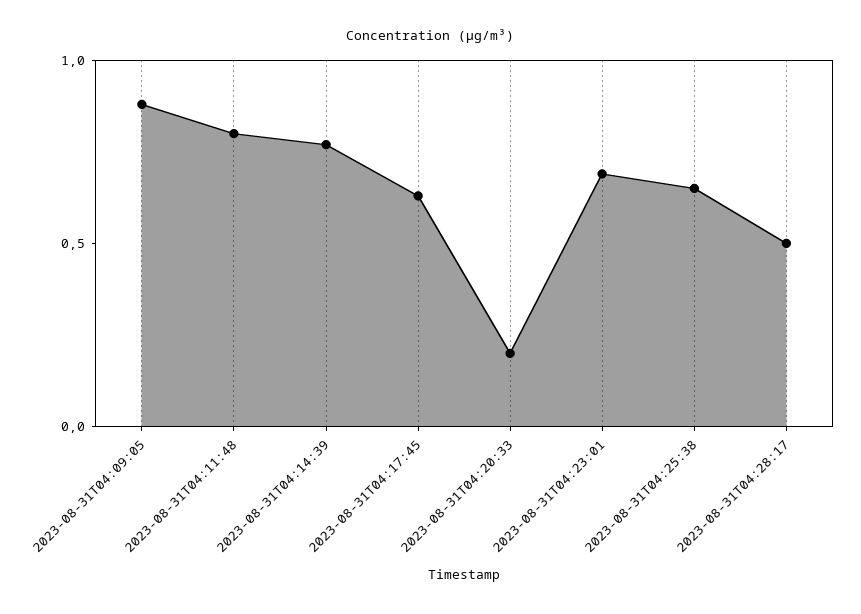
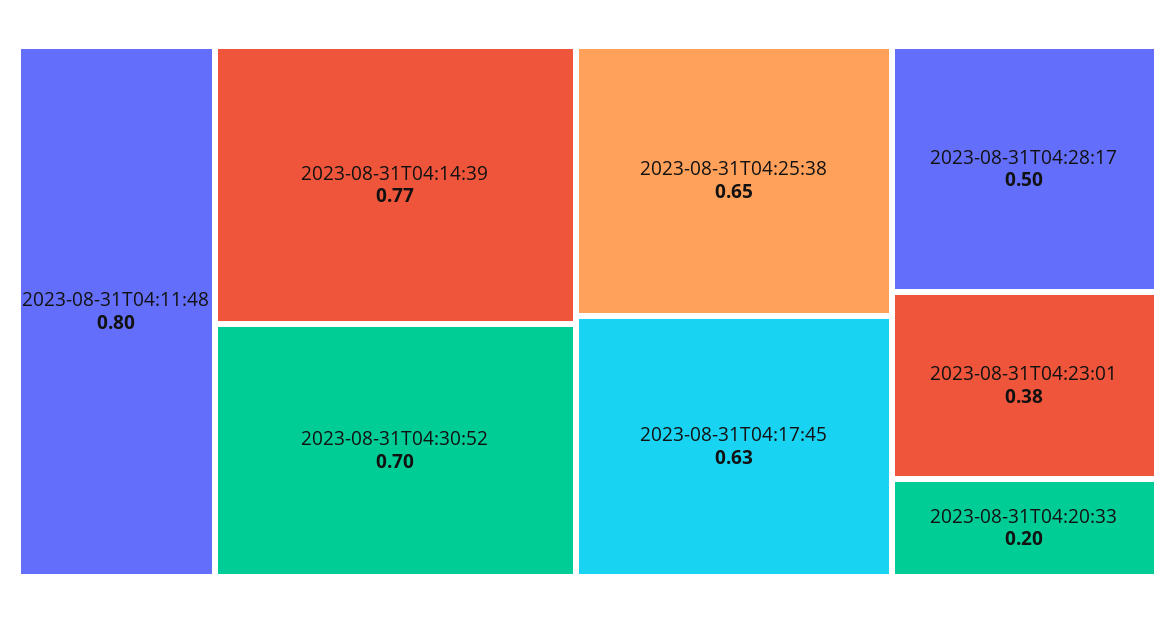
2023-08-31T04:09:05: 0.9 -> none
2023-08-31T04:23:01: 0.7 -> 0.38
2023-08-31T04:30:52: none -> 0.7

